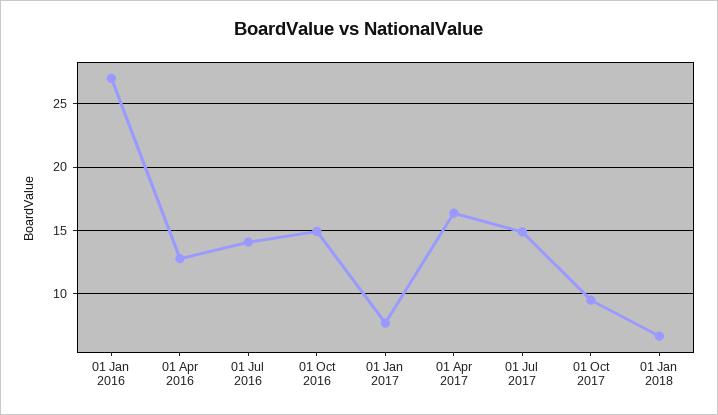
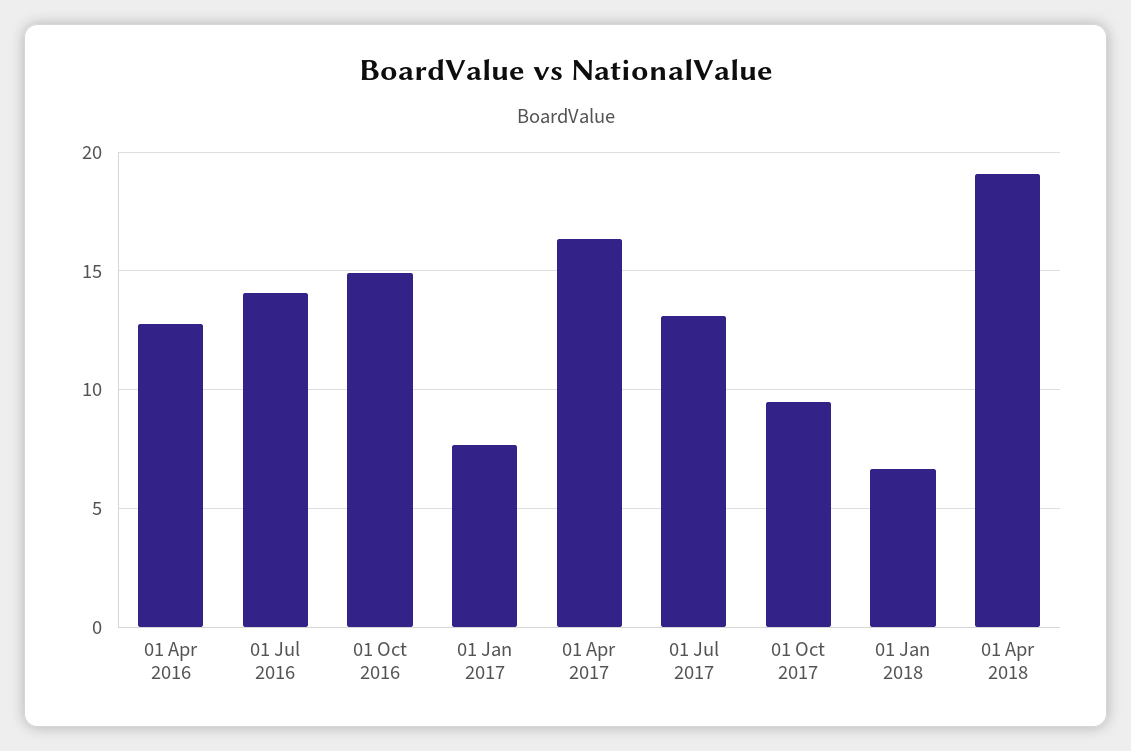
01 Jan 2016: 27 -> none
01 Jul 2017: 15 -> 13
01 Apr 2018: none -> 19

